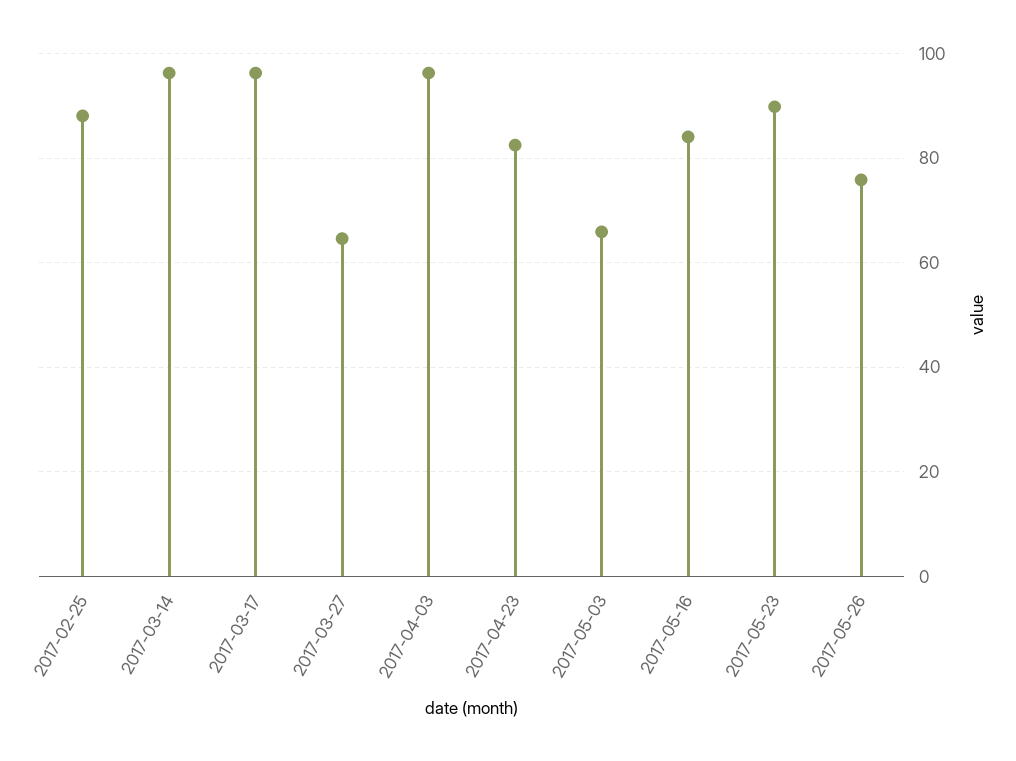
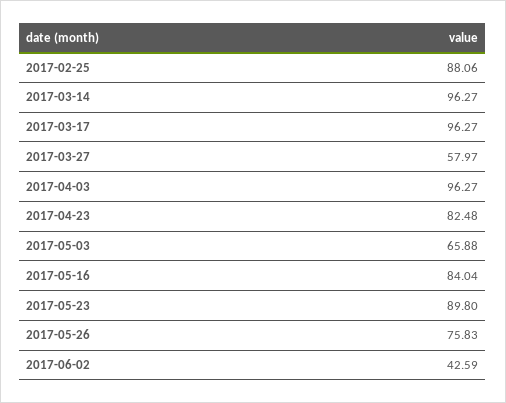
2017-03-27: 64 -> 57.97
2017-06-02: none -> 42.59

